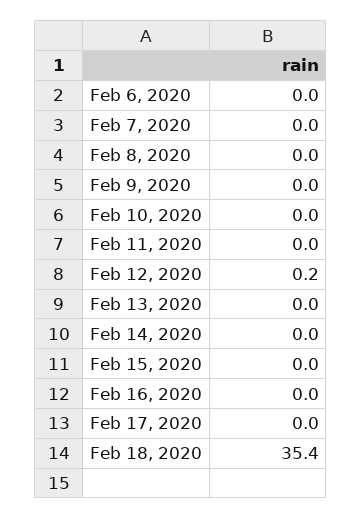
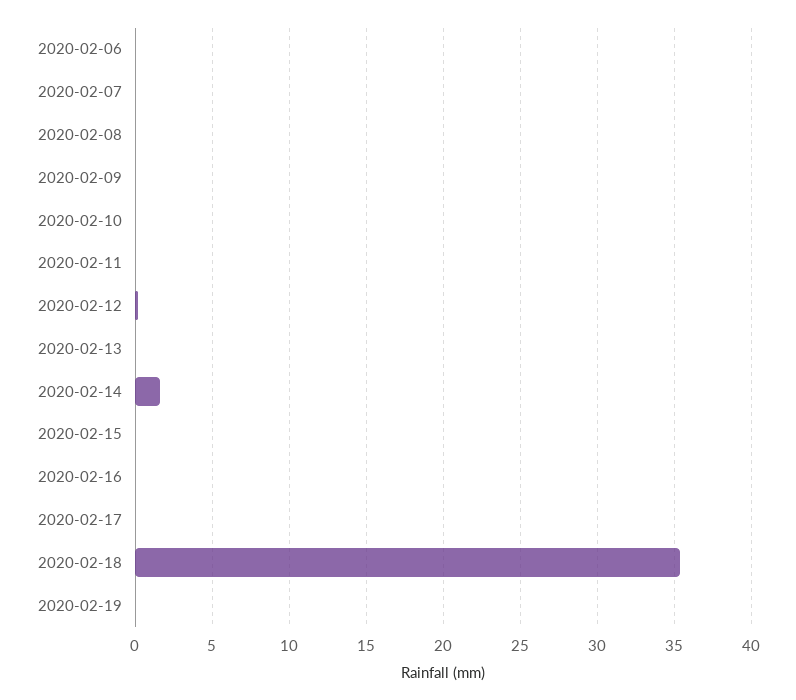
Feb 14, 2020: 0 -> 1.5
2020-02-19: none -> 0

